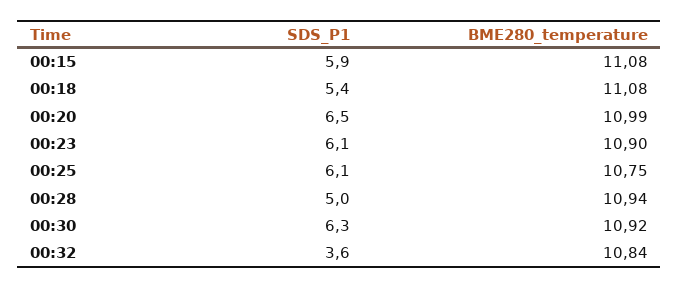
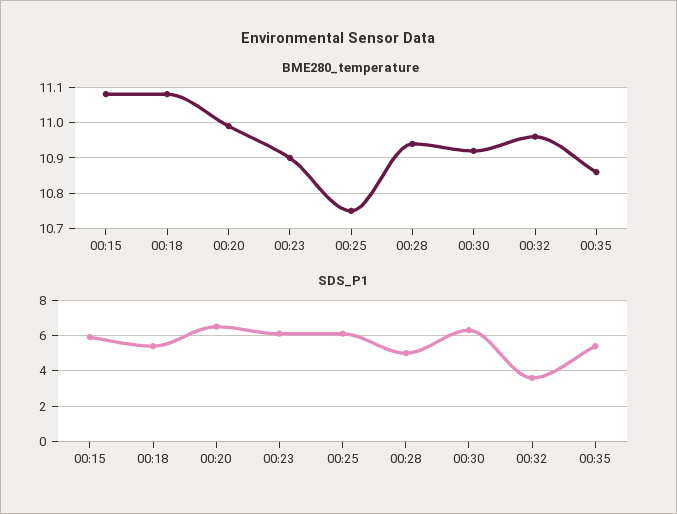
BME280_temperature, 00:32: 10.84 -> 10.95
BME280_temperature, 00:35: none -> 10.85
SDS_P1, 00:35: none -> 5.5

